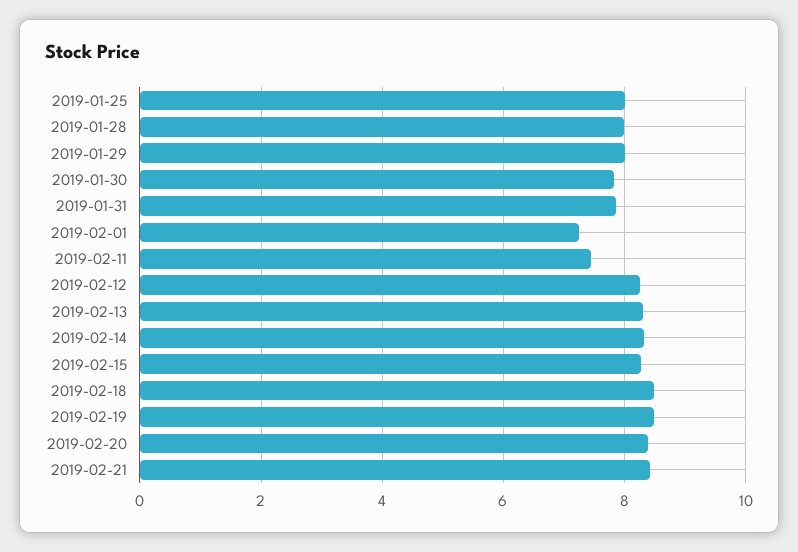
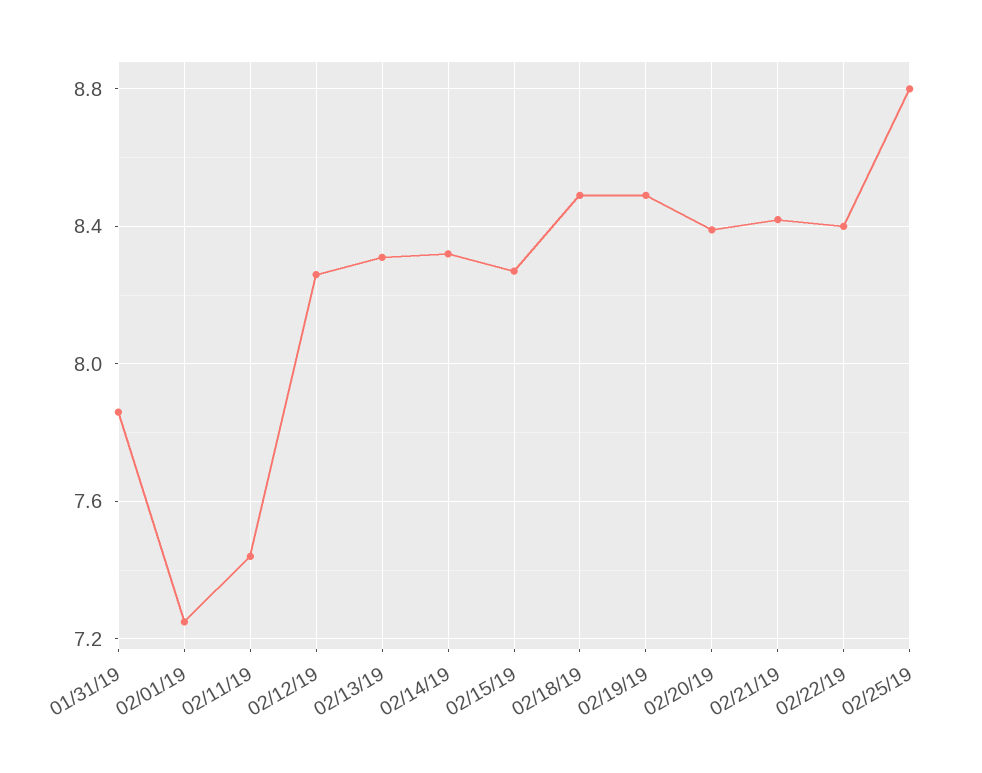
2019-01-25: 8 -> none
2019-01-28: 8 -> none
2019-01-29: 8 -> none
2019-01-30: 7.8 -> none
02/22/19: none -> 8.4
02/25/19: none -> 8.8

